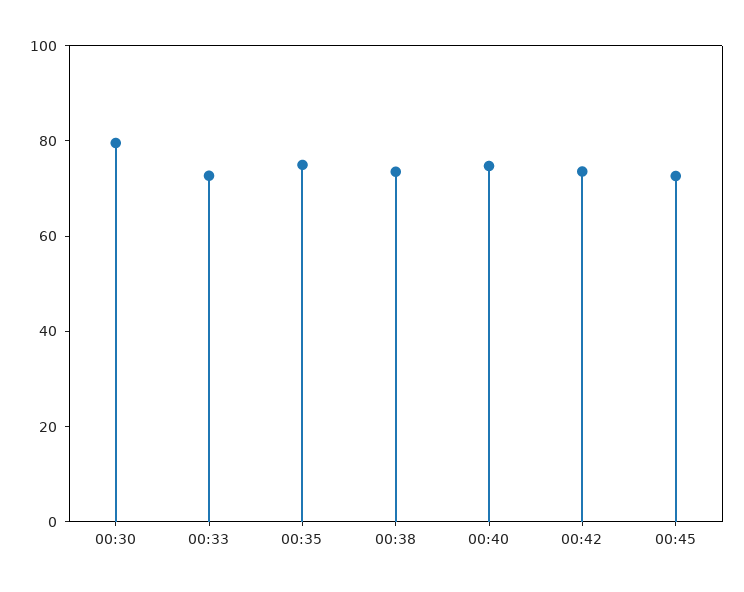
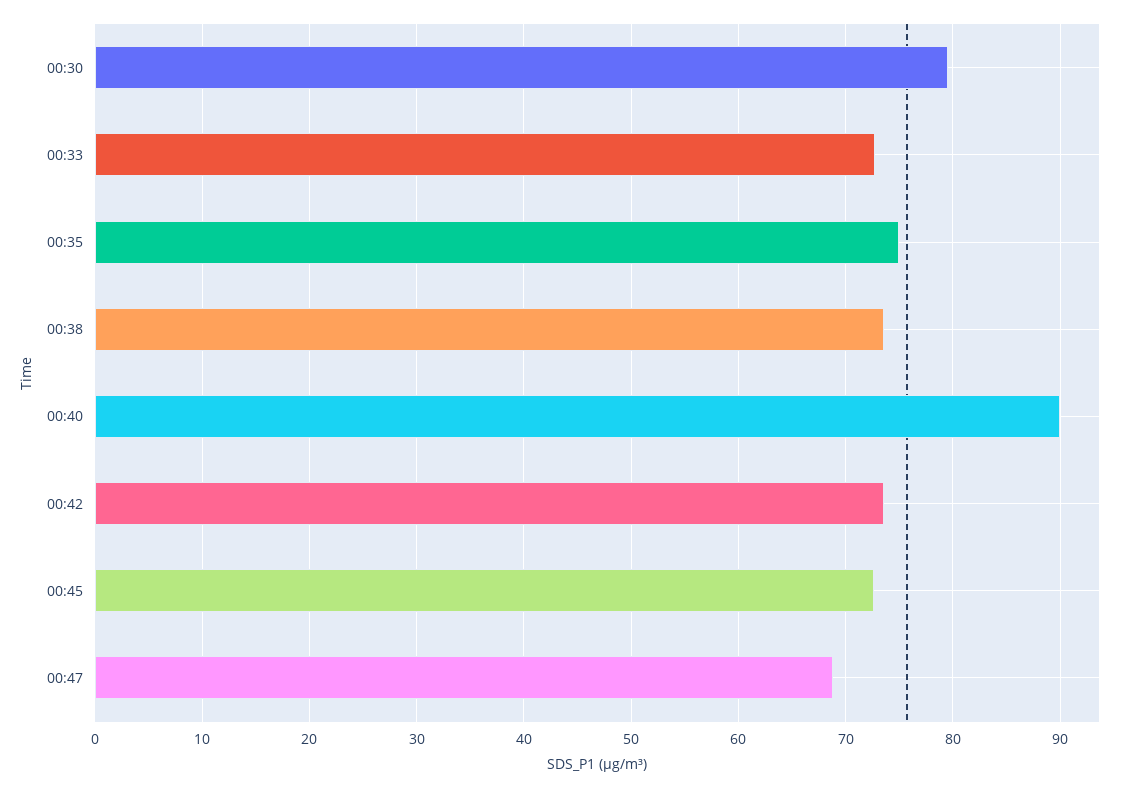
00:40: 75 -> 90
00:47: none -> 69

